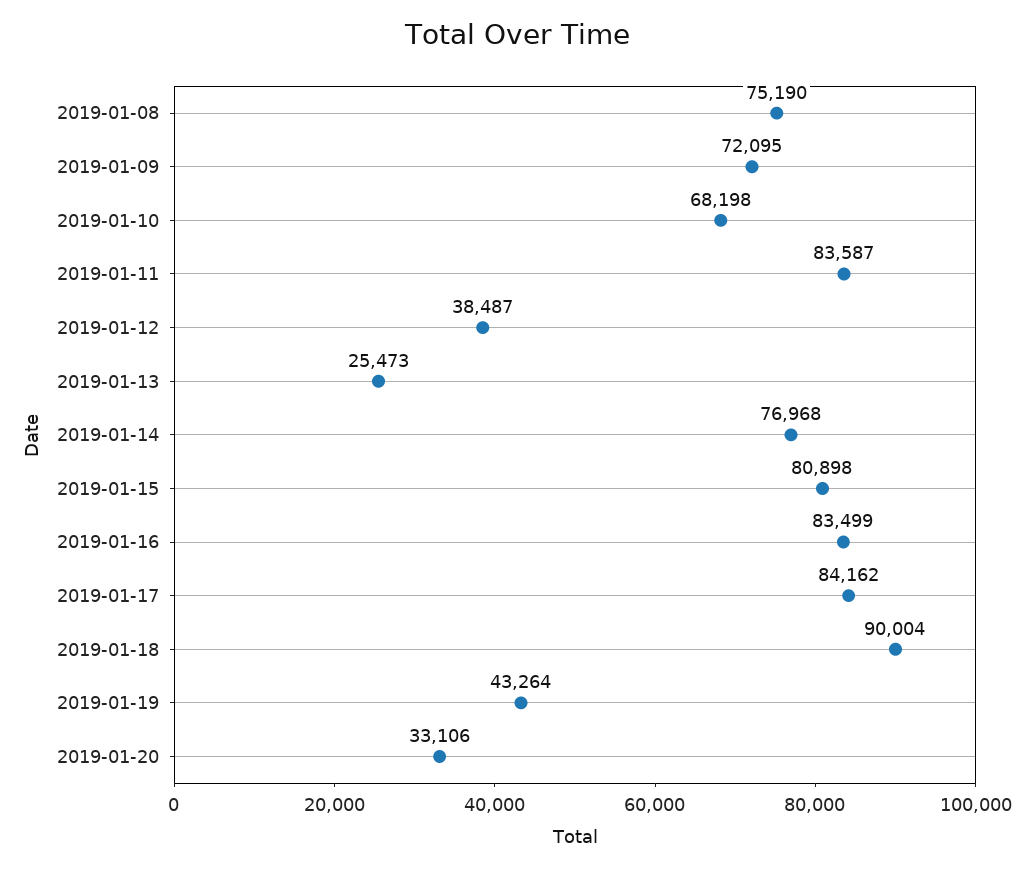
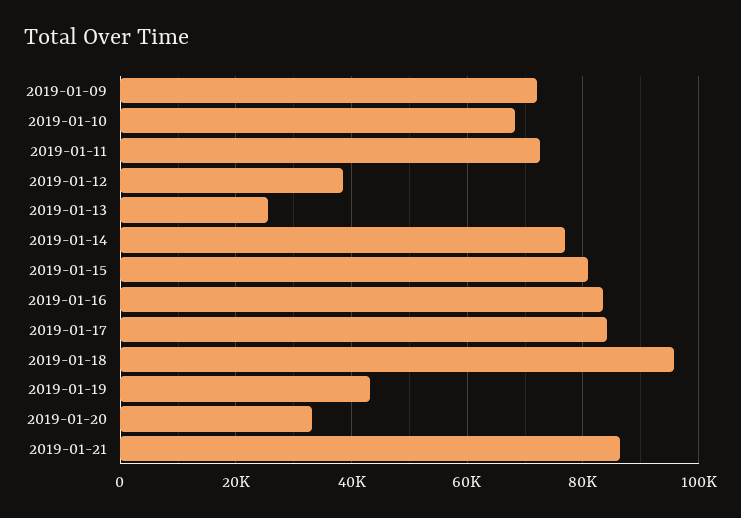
2019-01-08: 75190 -> none
2019-01-11: 83587 -> 72000
2019-01-18: 90004 -> 96000
2019-01-21: none -> 86000

